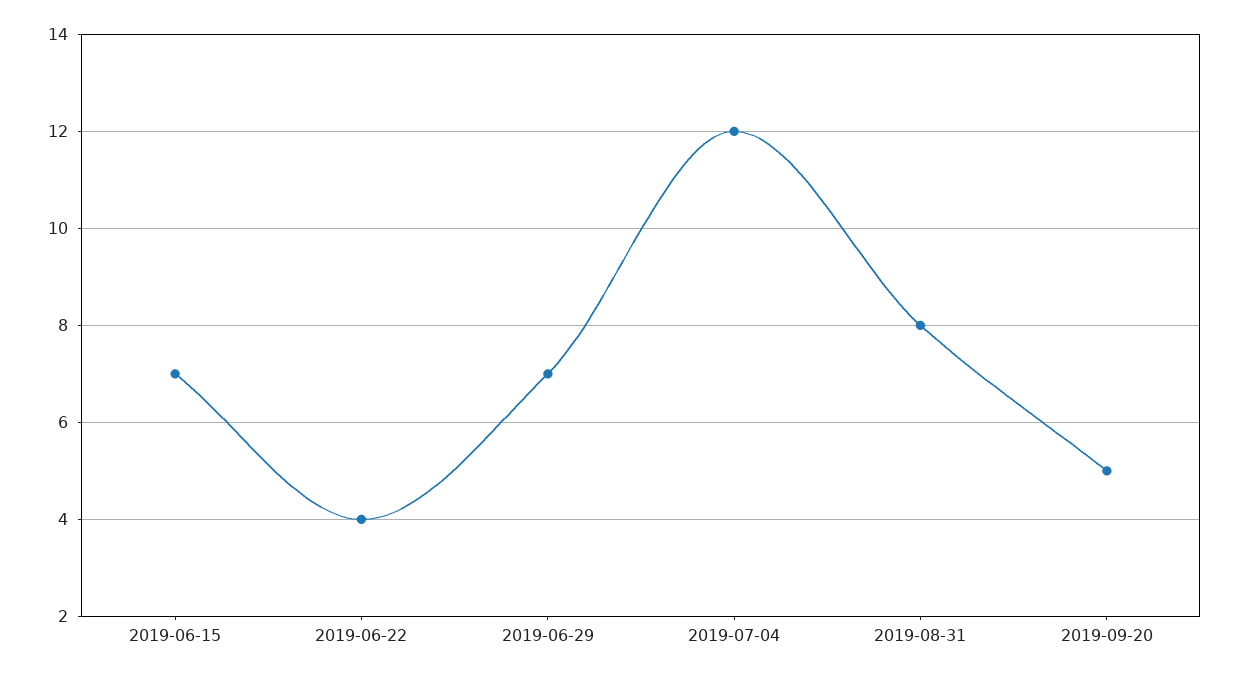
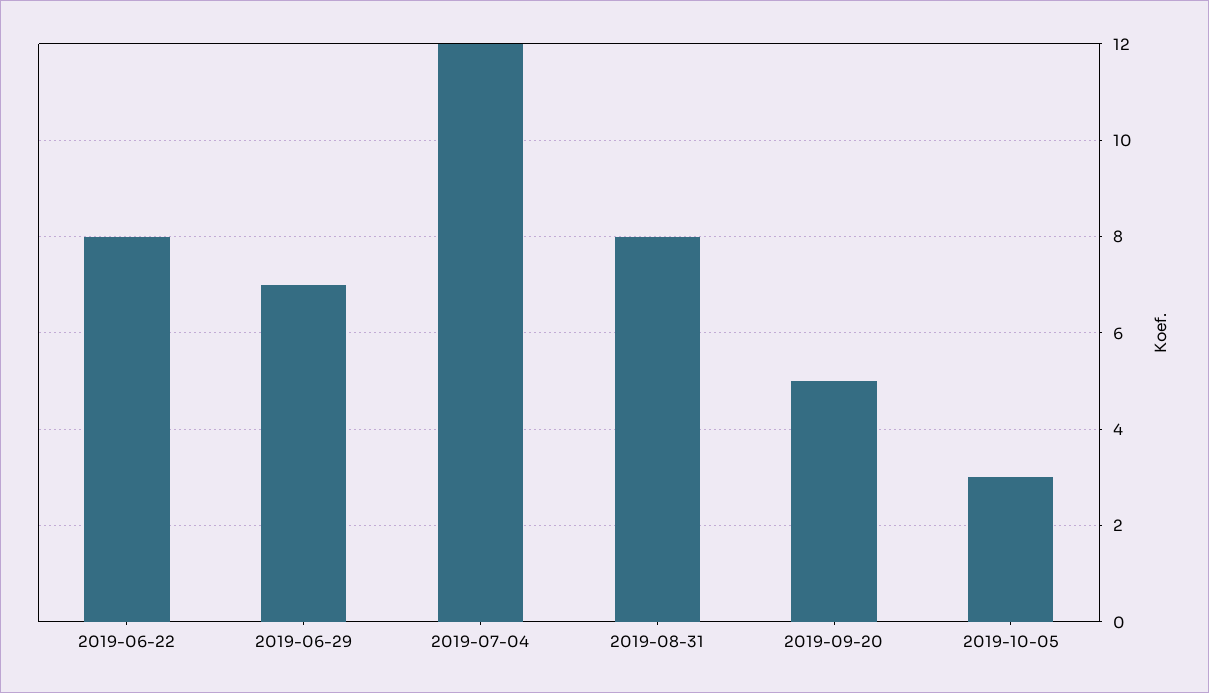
2019-06-15: 7 -> none
2019-06-22: 4 -> 8
2019-10-05: none -> 3

